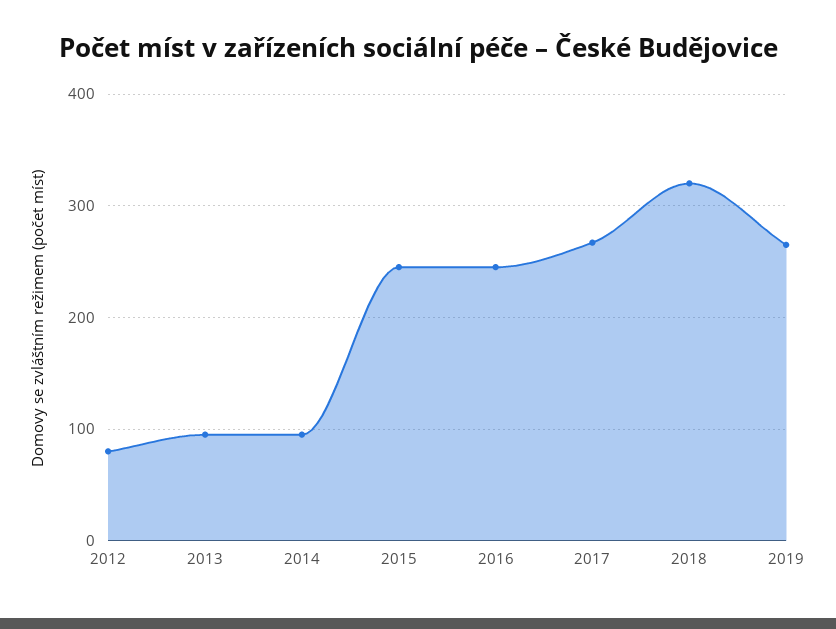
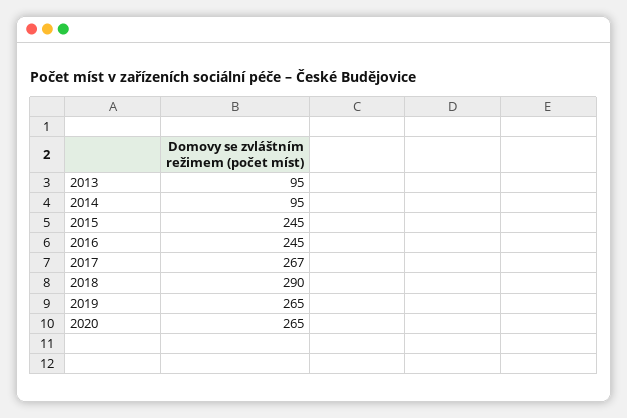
2012: 80 -> none
2018: 320 -> 290
2020: none -> 265

